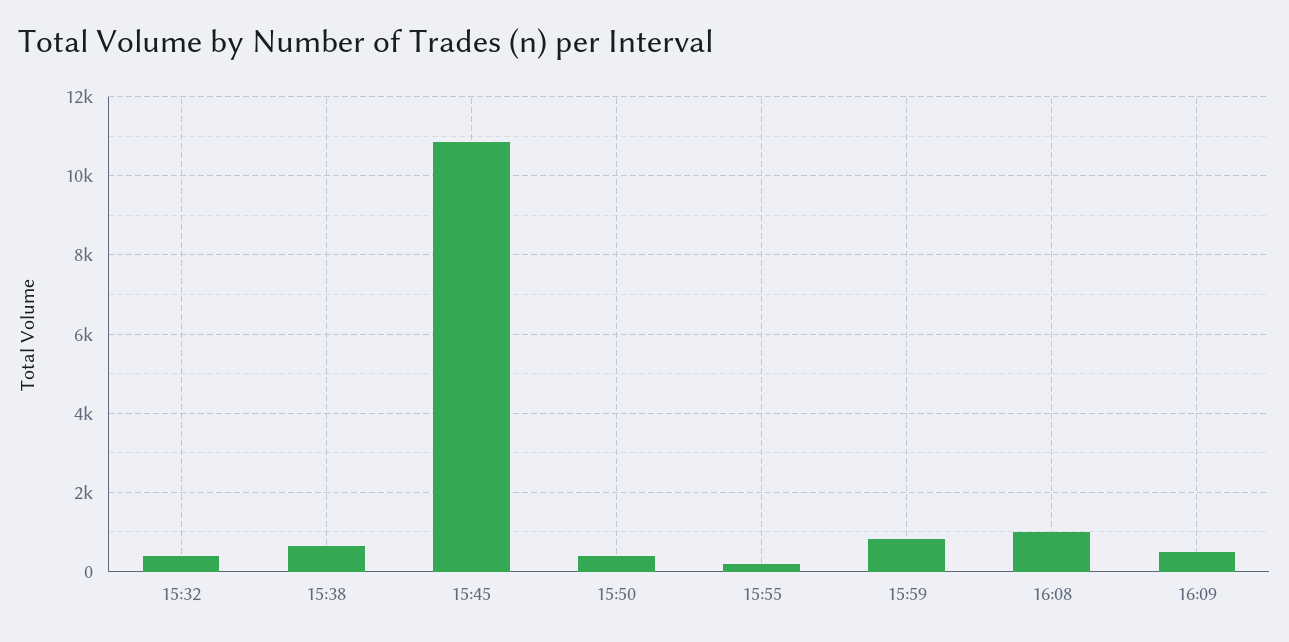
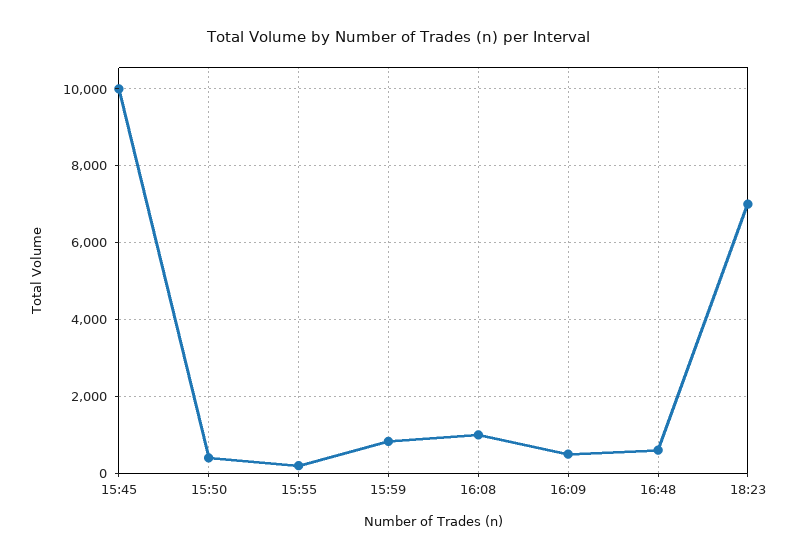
15:32: 400 -> none
15:38: 600 -> none
15:45: 10800 -> 10000
16:48: none -> 600
18:23: none -> 7000

